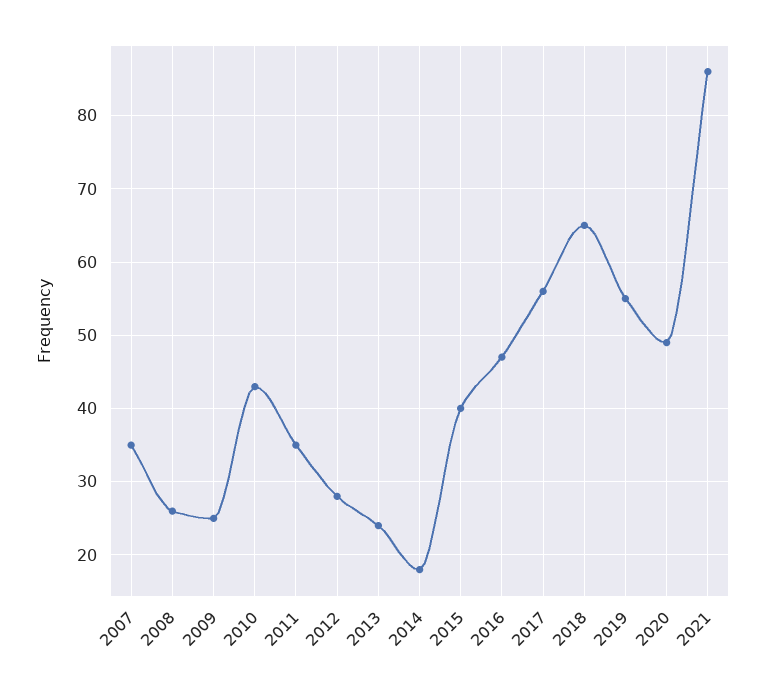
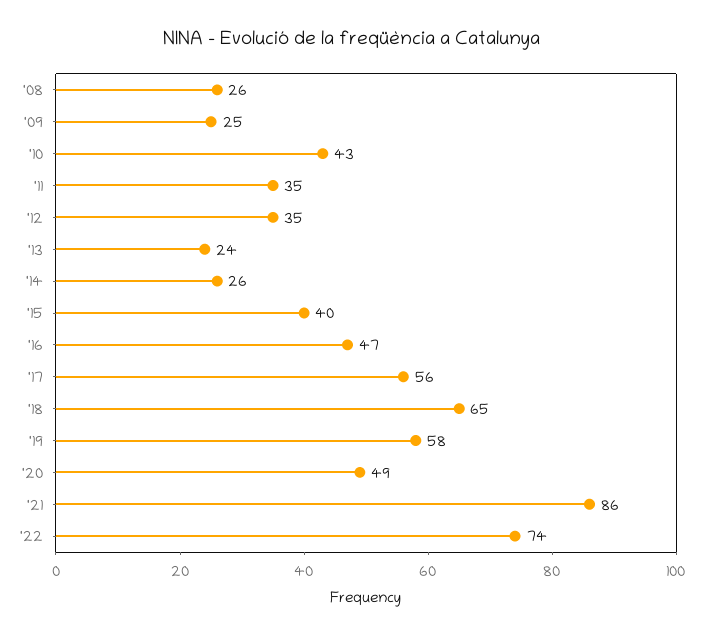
2007: 35 -> none
2012: 28 -> 35
2014: 18 -> 26
2019: 55 -> 58
'22: none -> 74

